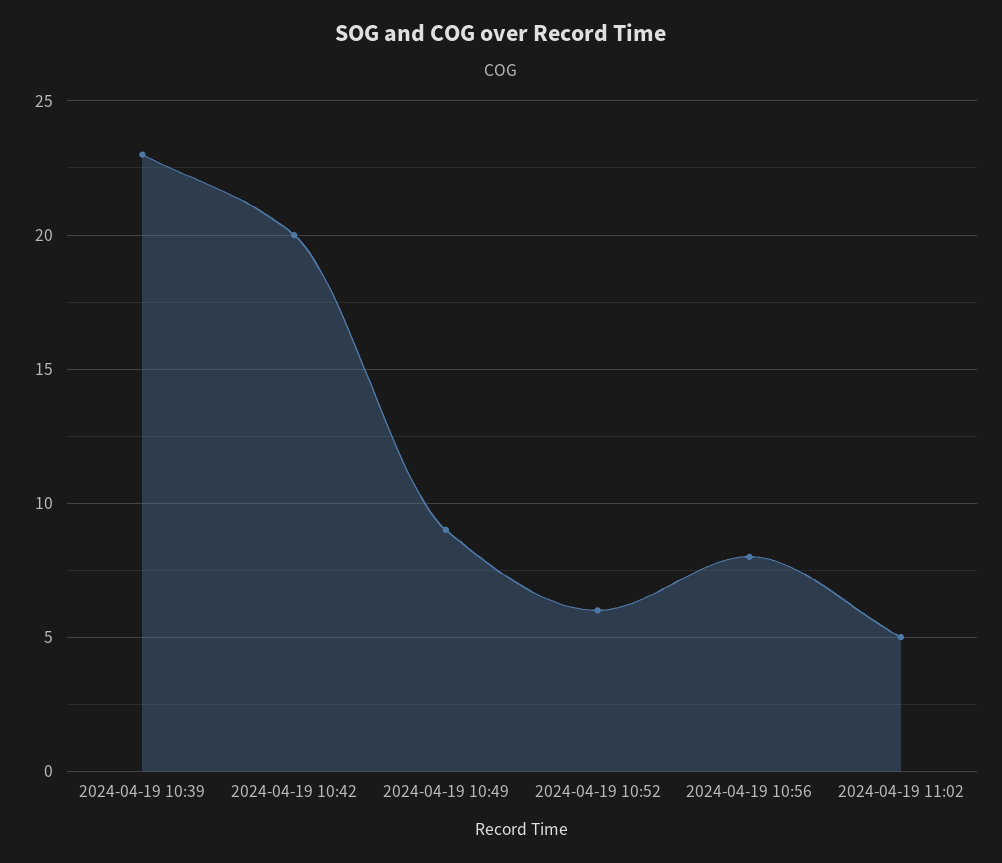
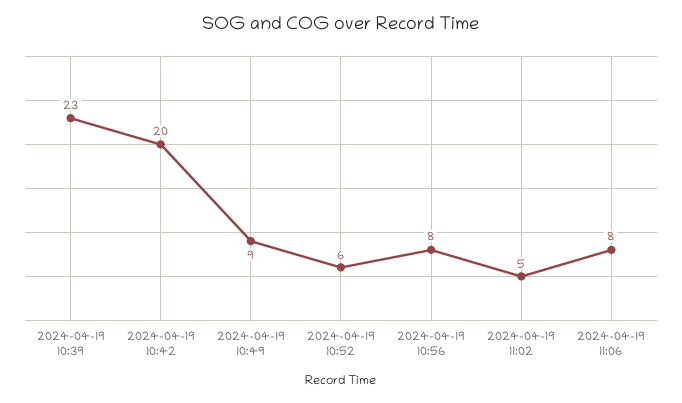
2024-04-19 11:06: none -> 8

